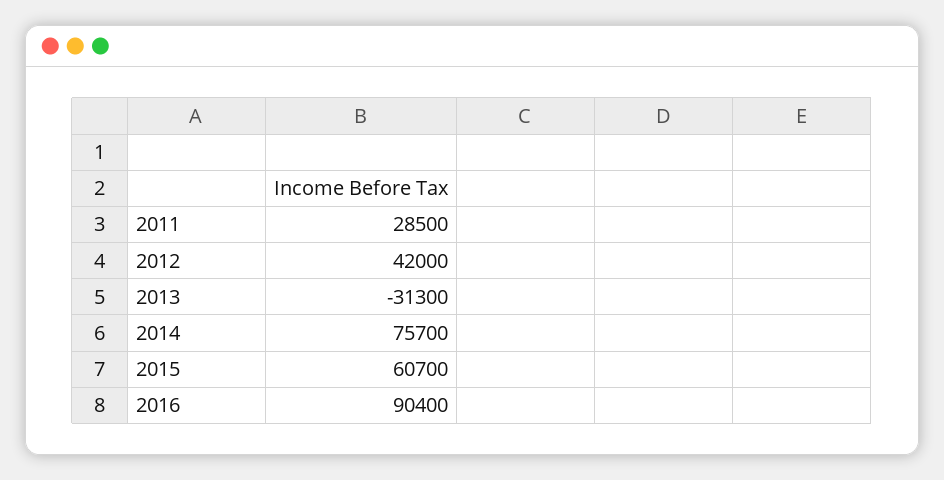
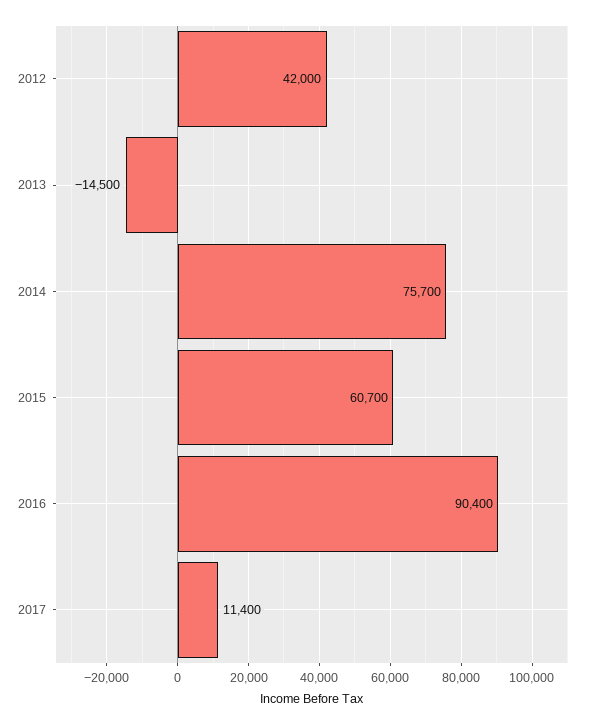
2011: 28500 -> none
2013: -31300 -> -14500
2017: none -> 11400

